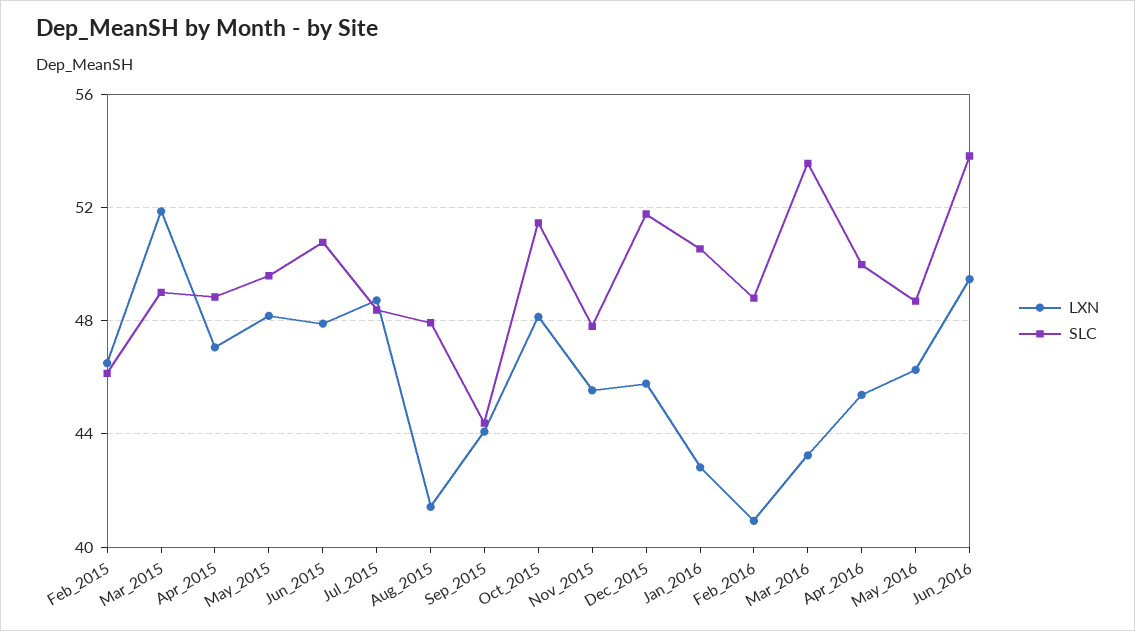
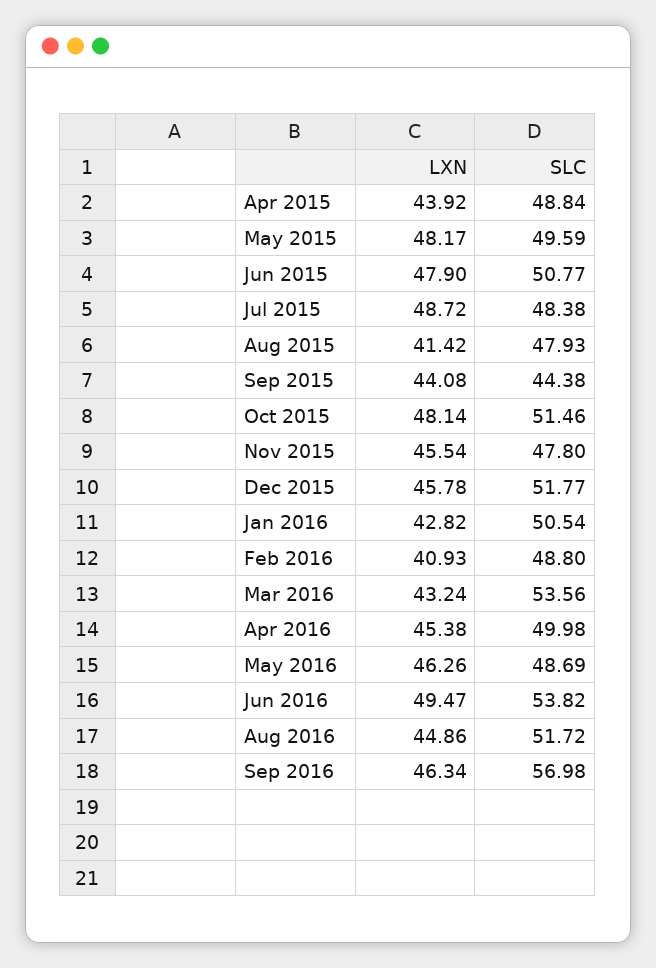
LXN, Feb_2015: 46.5 -> none
SLC, Feb_2015: 46 -> none
LXN, Mar_2015: 52 -> none
SLC, Mar_2015: 49 -> none
LXN, Apr_2015: 47 -> 43.92
LXN, Aug 2016: none -> 44.86
SLC, Aug 2016: none -> 51.72
LXN, Sep 2016: none -> 46.34
SLC, Sep 2016: none -> 56.98

